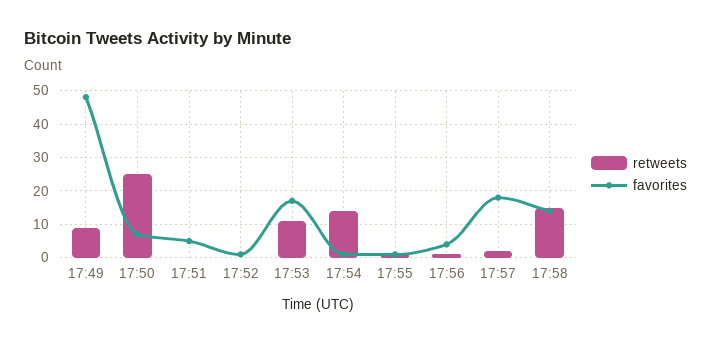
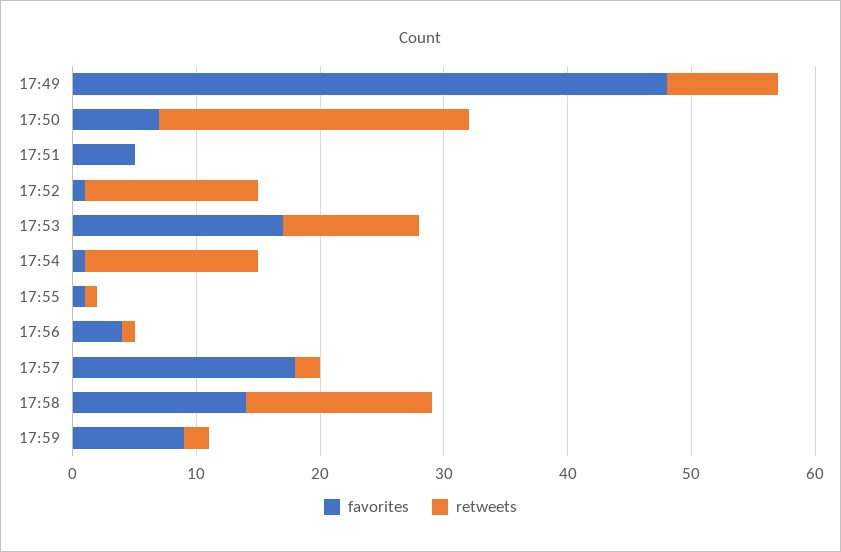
retweets, 17:52: 0 -> 14
favorites, 17:59: none -> 9
retweets, 17:59: none -> 2

